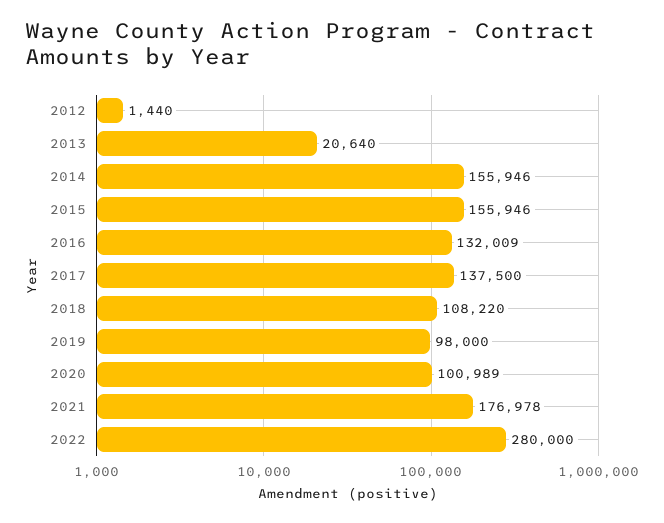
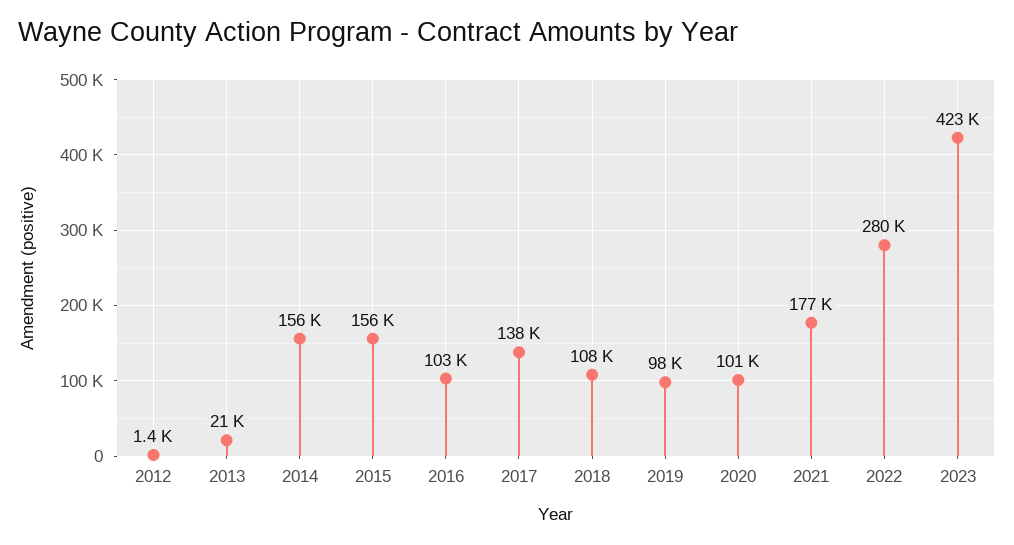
2016: 132009 -> 103000
2023: none -> 423000

